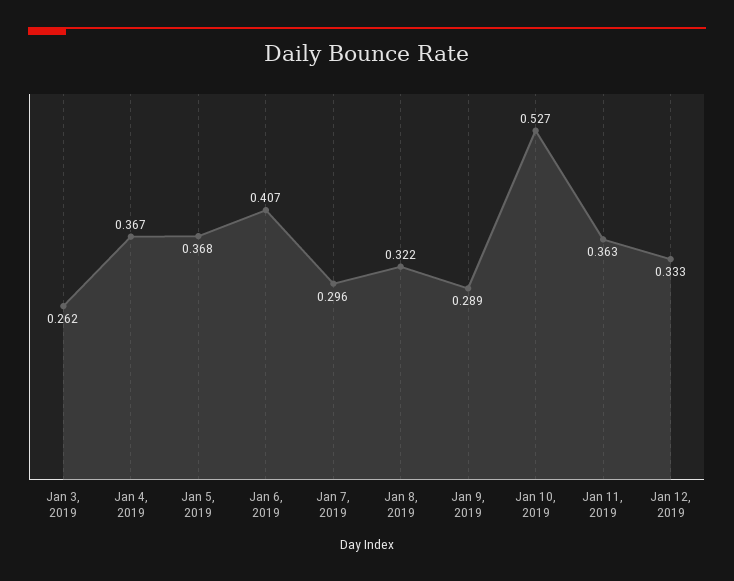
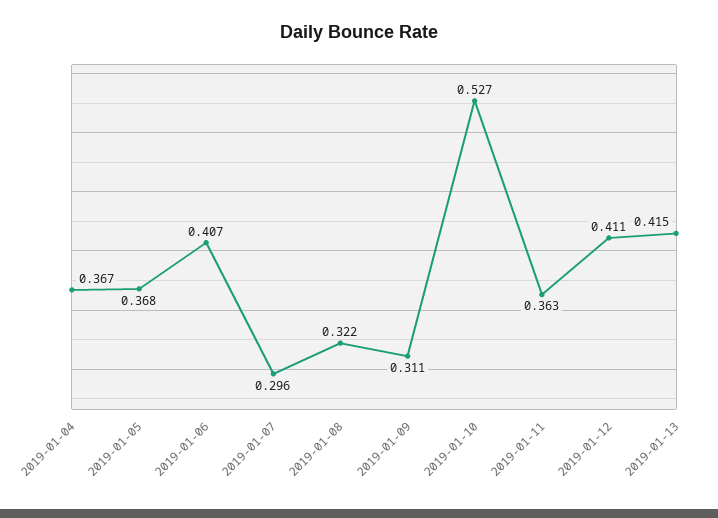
Jan 3, 2019: 0.262 -> none
Jan 9, 2019: 0.289 -> 0.311
Jan 12, 2019: 0.333 -> 0.411
2019-01-13: none -> 0.415

